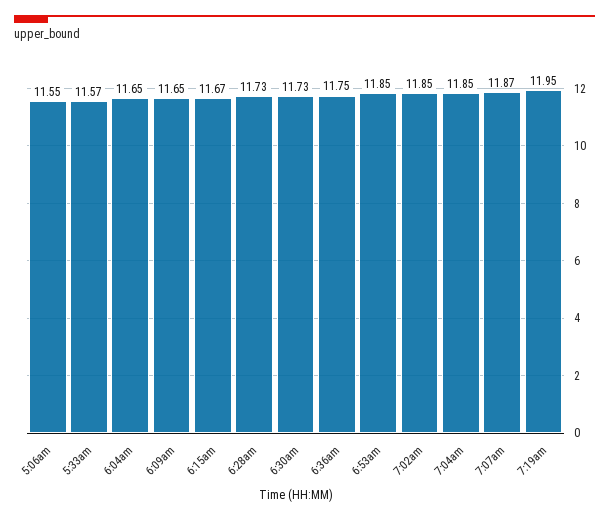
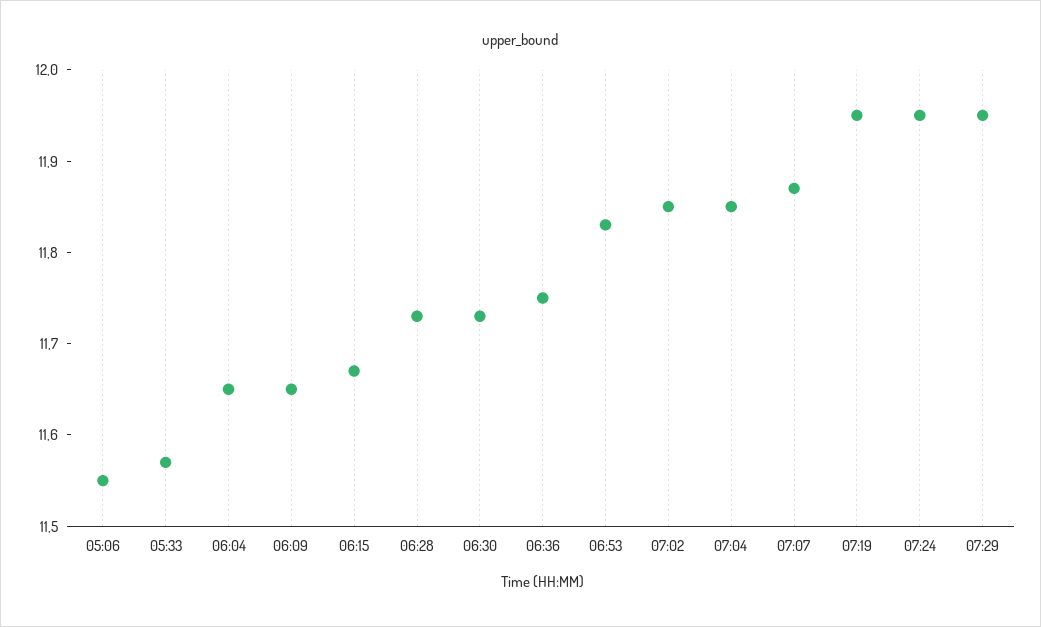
6:53am: 11.85 -> 11.83
07:24: none -> 11.95
07:29: none -> 11.95

